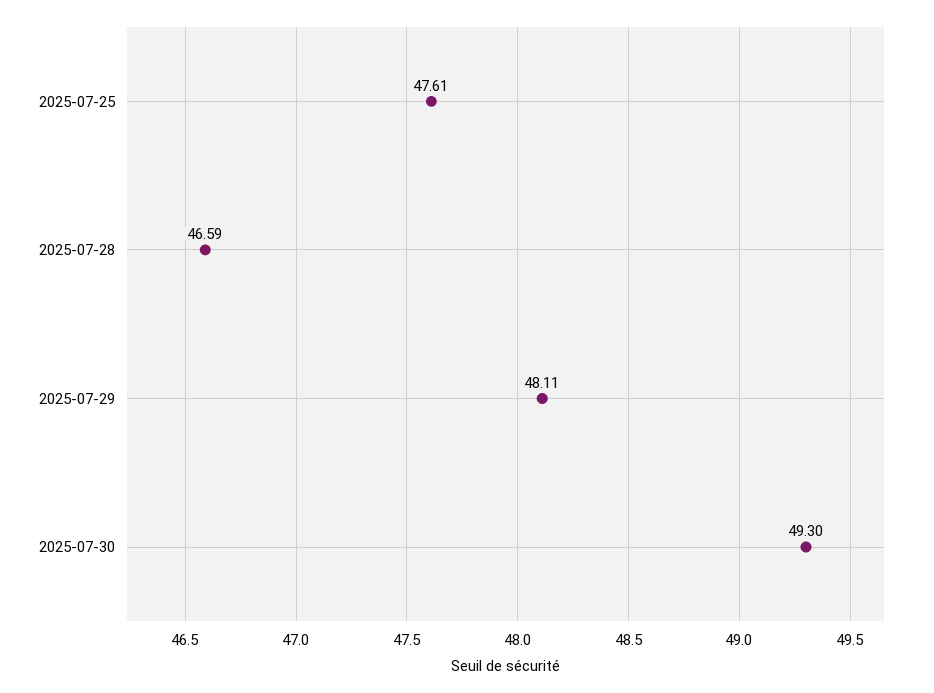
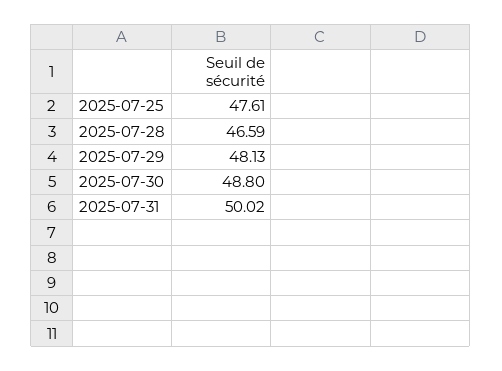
2025-07-29: 48.11 -> 48.13
2025-07-30: 49.3 -> 48.8
2025-07-31: none -> 50.02

